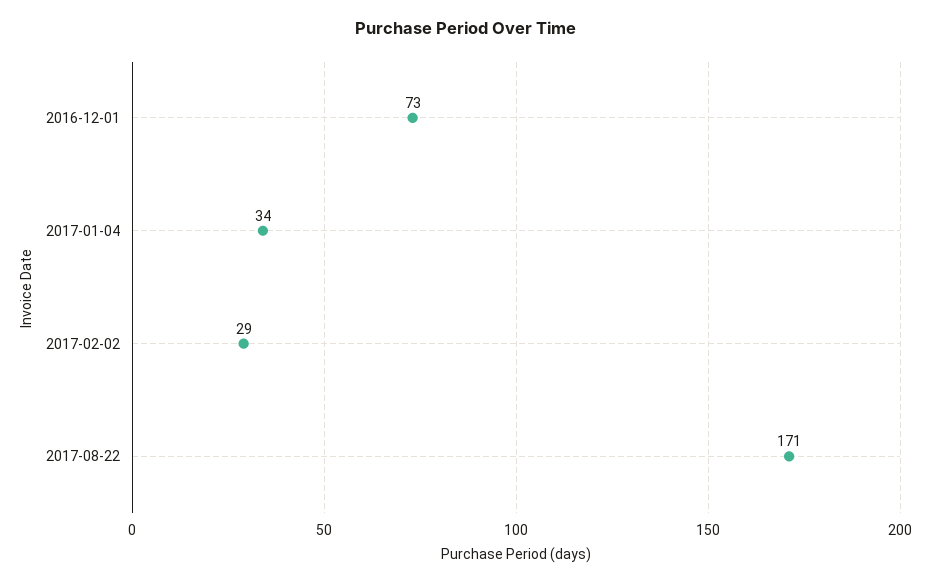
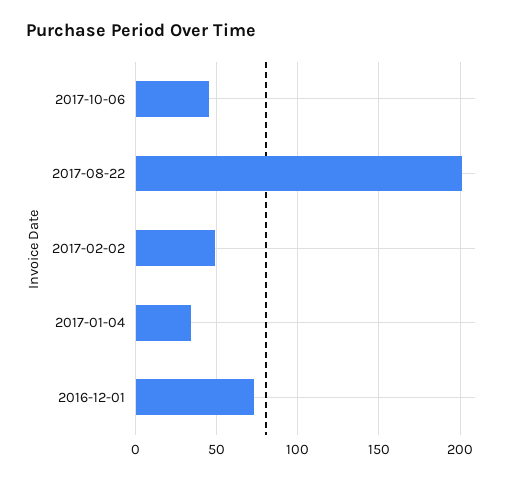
2017-02-02: 29 -> 50
2017-08-22: 171 -> 200
2017-10-06: none -> 45

